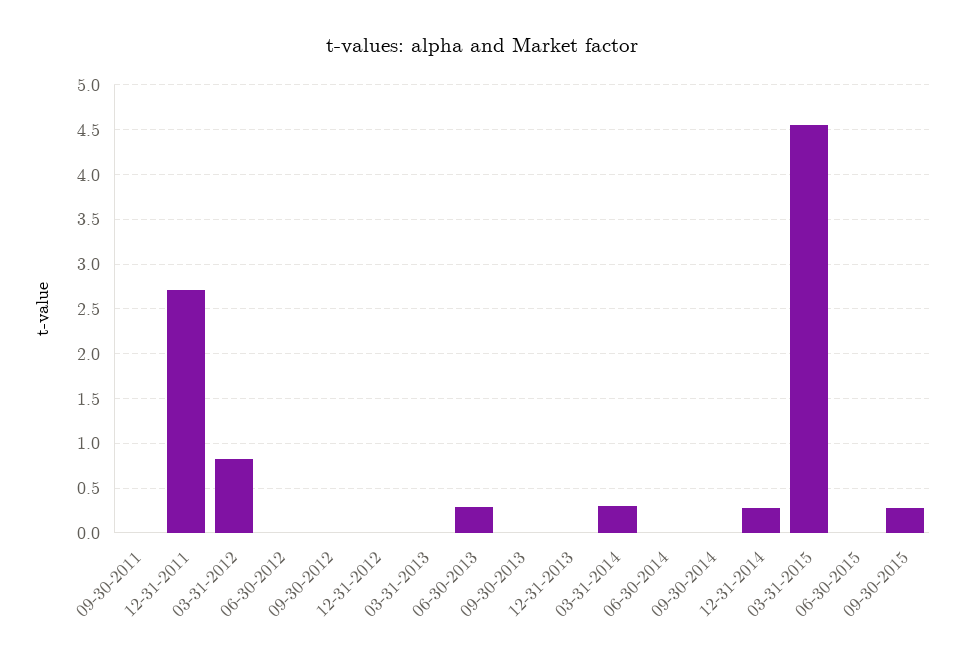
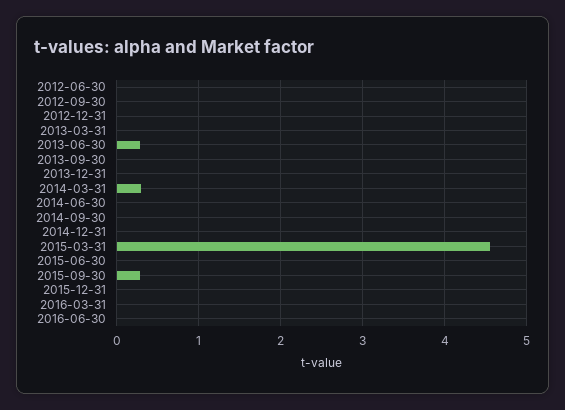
09-30-2011: 0 -> none
12-31-2011: 2.7 -> none
03-31-2012: 0.8 -> none
12-31-2014: 0.3 -> 0
2015-12-31: none -> 0
2016-03-31: none -> 0
2016-06-30: none -> 0

